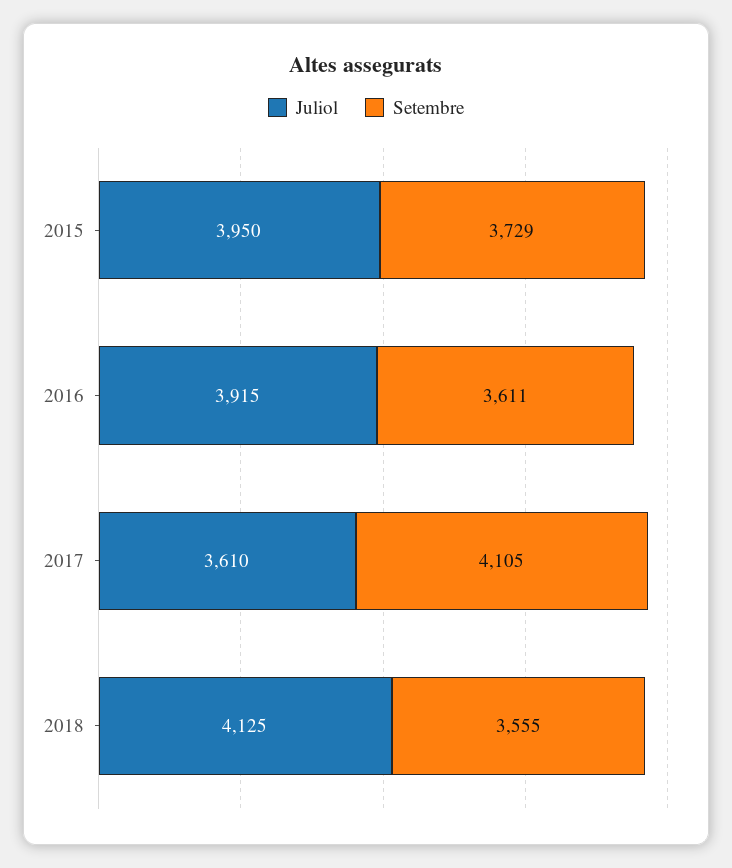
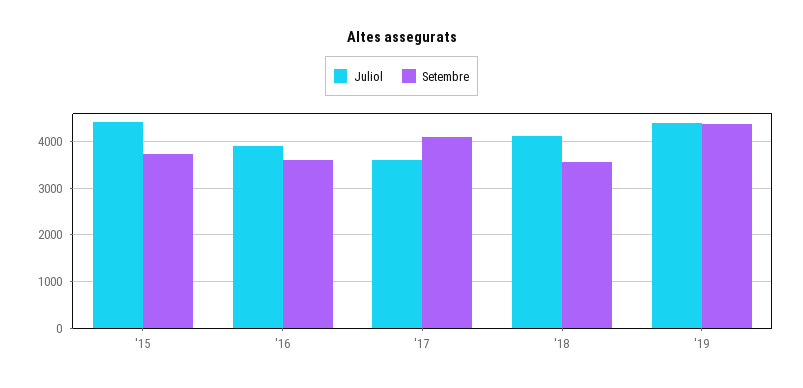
Juliol, 2015: 3950 -> 4400
Juliol, '19: none -> 4400
Setembre, '19: none -> 4400

